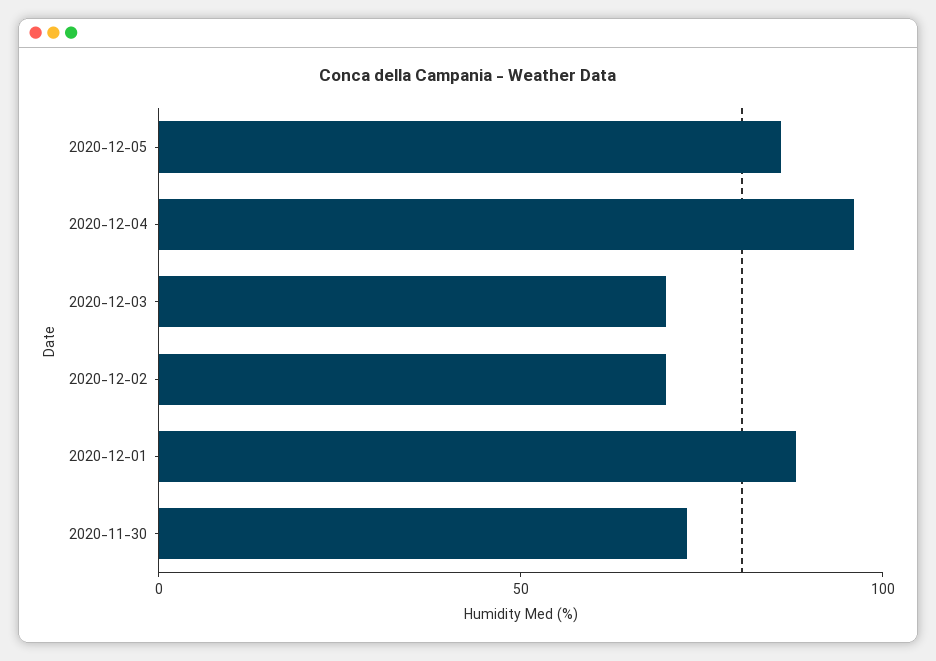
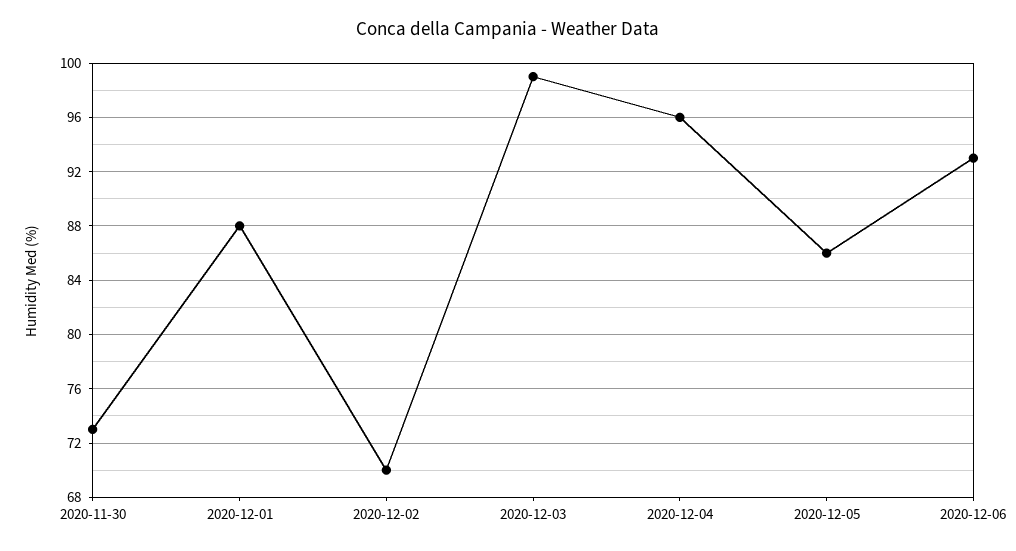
2020-12-03: 70 -> 99
2020-12-06: none -> 93

